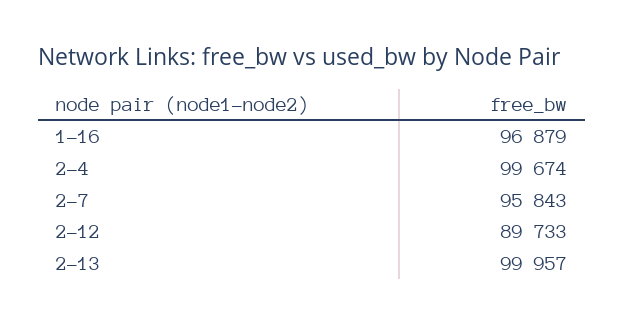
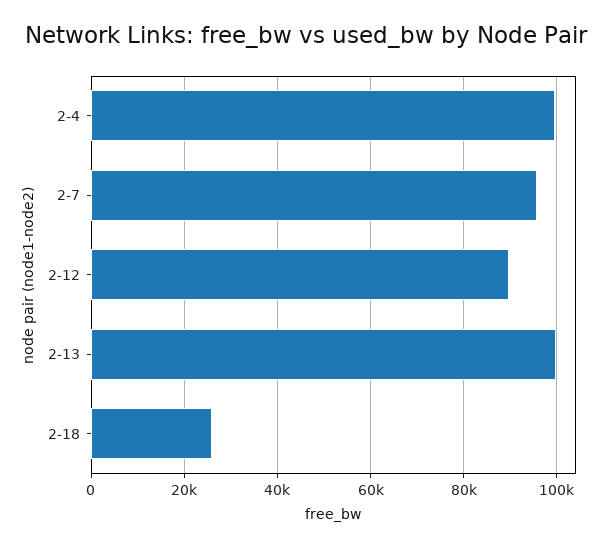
1-16: 96879 -> none
2-18: none -> 26000

